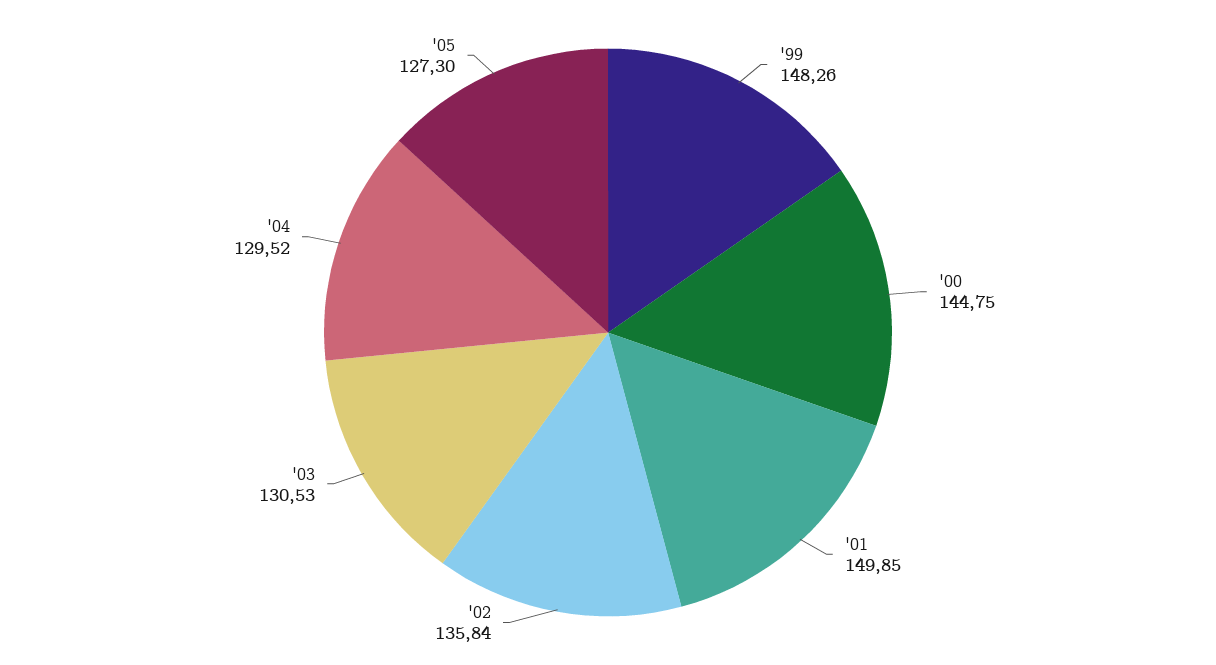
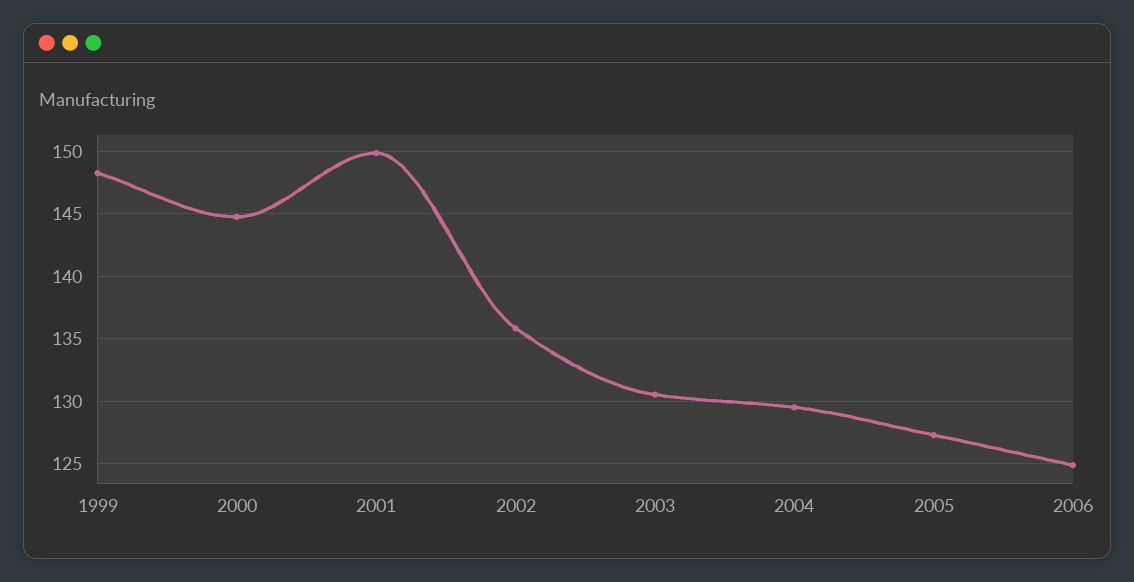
2006: none -> 125

